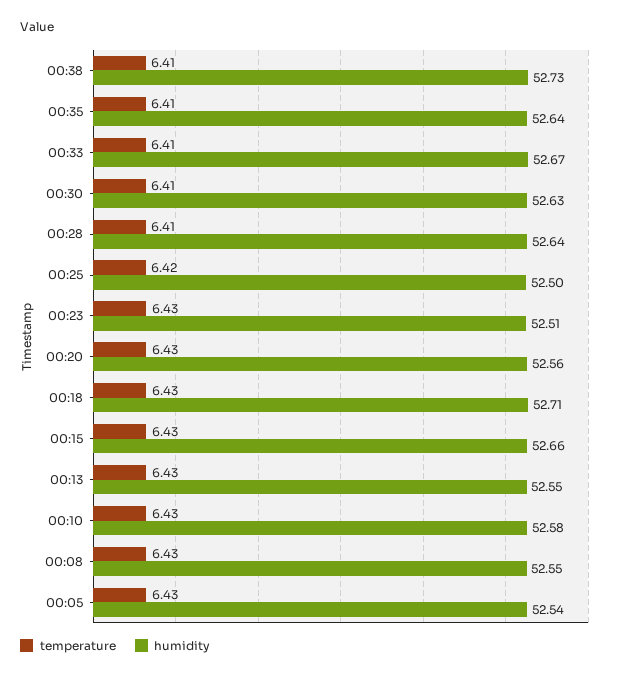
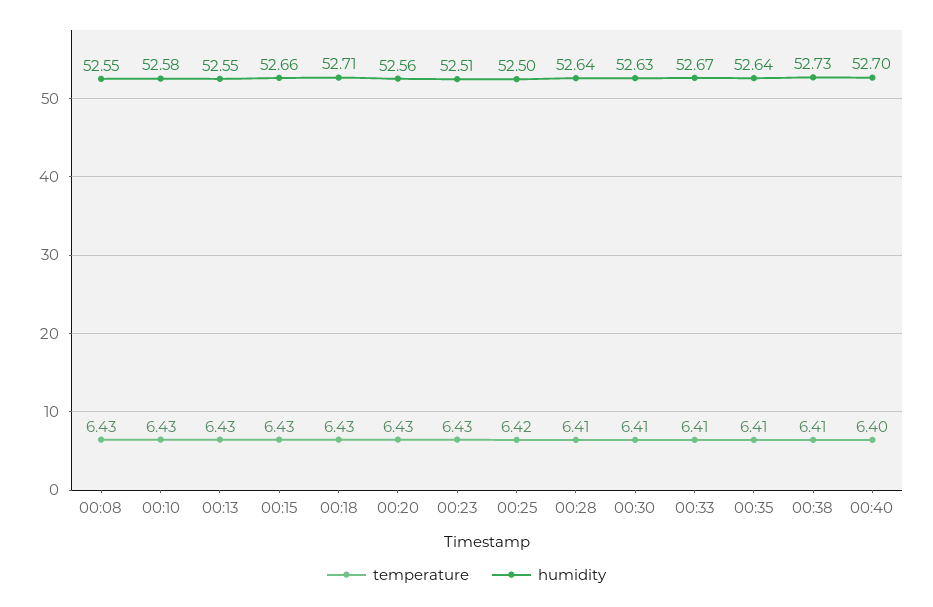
temperature, 00:05: 6.43 -> none
humidity, 00:05: 52.54 -> none
temperature, 00:40: none -> 6.4
humidity, 00:40: none -> 52.7

